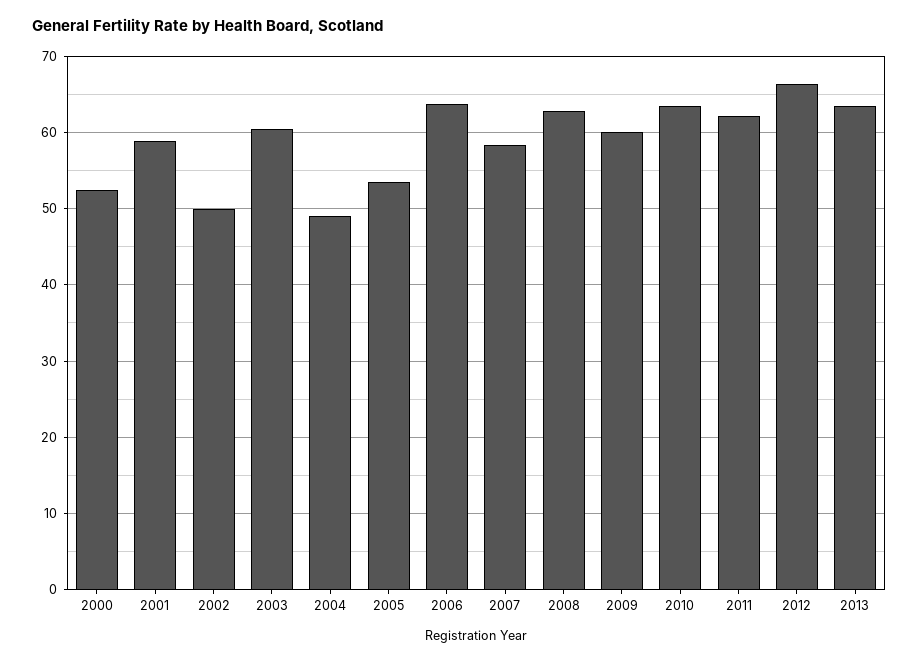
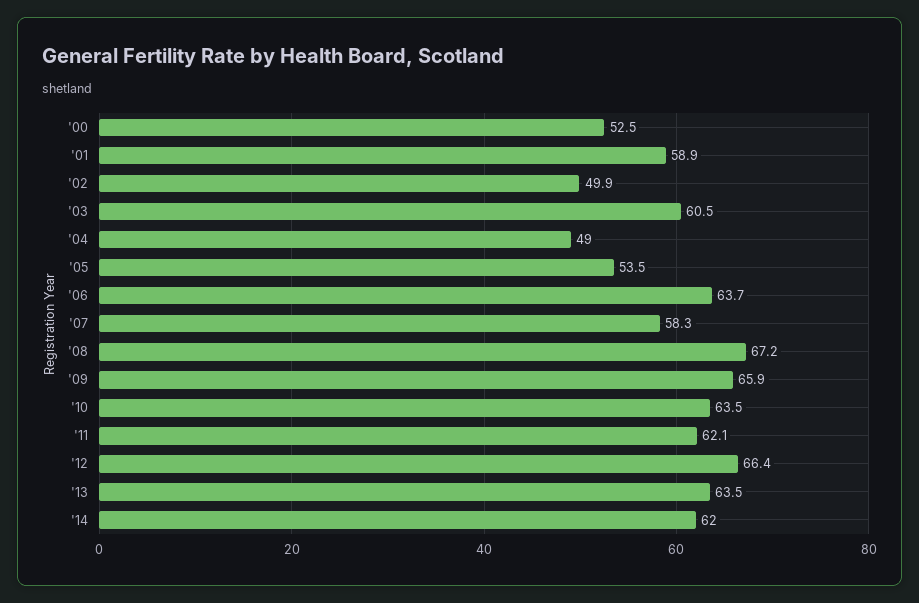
2008: 63 -> 67.2
2009: 60 -> 65.9
'14: none -> 62

